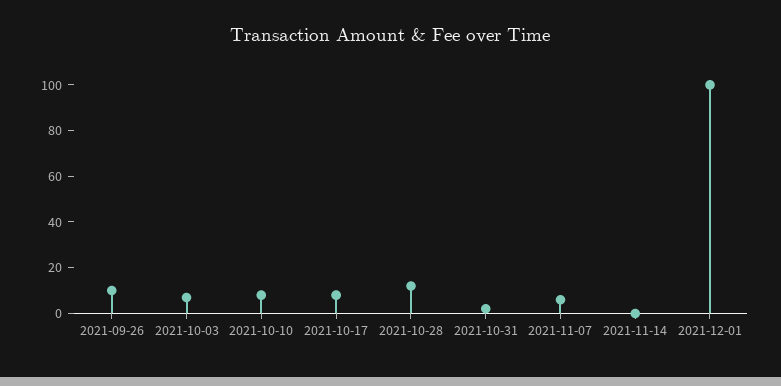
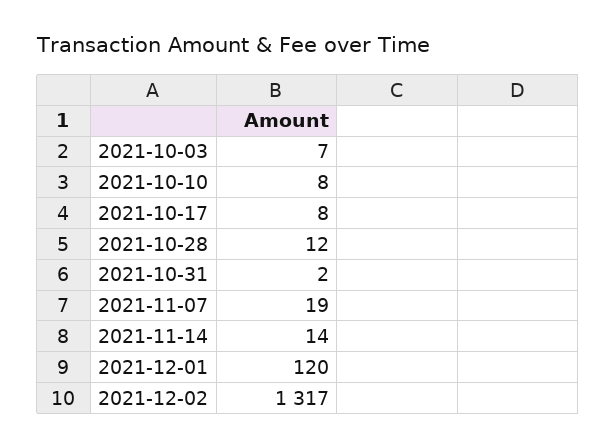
2021-09-26: 10 -> none
2021-11-07: 5 -> 19
2021-11-14: 0 -> 14
2021-12-01: 100 -> 120
2021-12-02: none -> 1317

